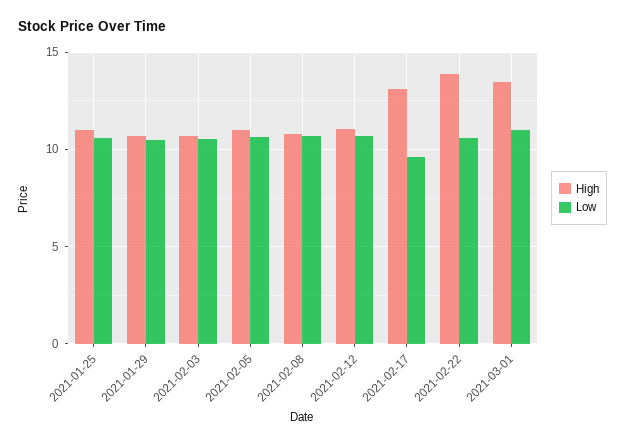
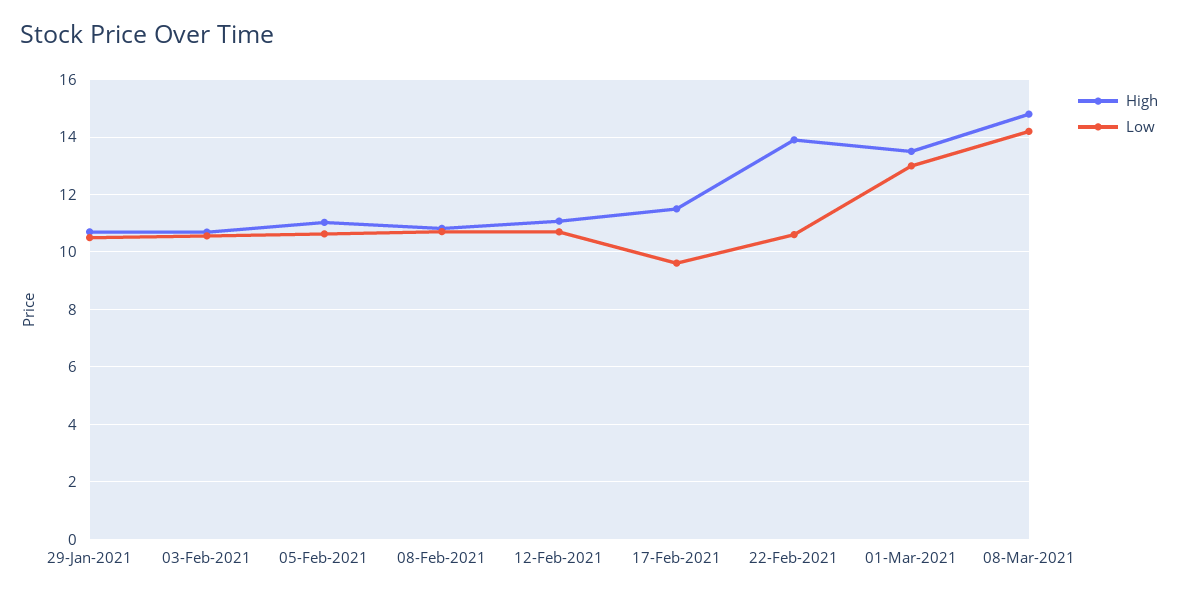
High, 2021-01-25: 11 -> none
Low, 2021-01-25: 10.5 -> none
High, 2021-02-17: 13 -> 11.5
Low, 2021-03-01: 11 -> 13
High, 08-Mar-2021: none -> 14.75
Low, 08-Mar-2021: none -> 14.25

